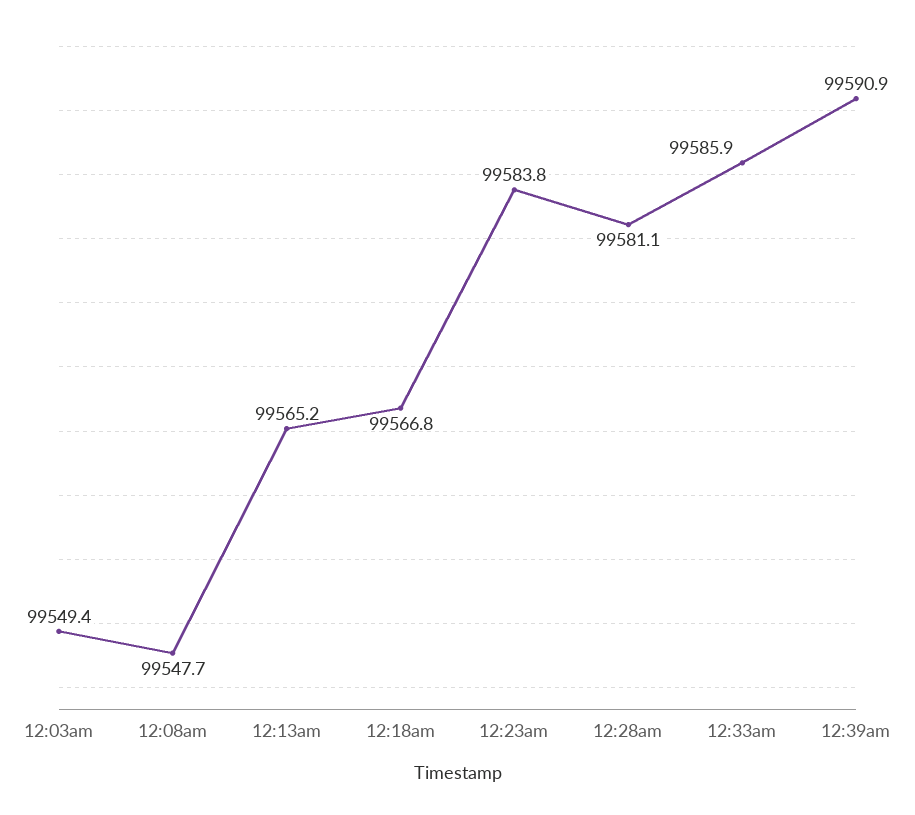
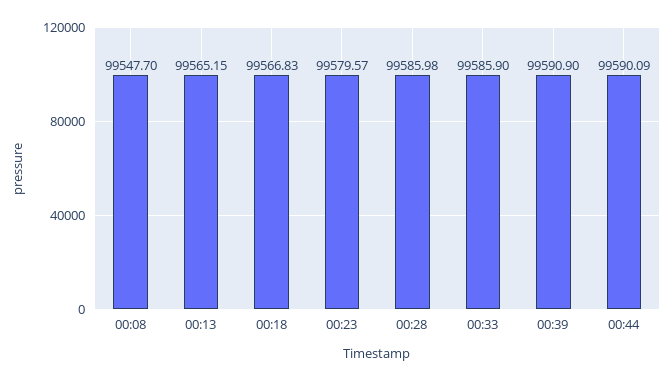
12:03am: 99549.4 -> none
12:23am: 99583.8 -> 99579.57
12:28am: 99581.1 -> 99585.98
00:44: none -> 99590.09

